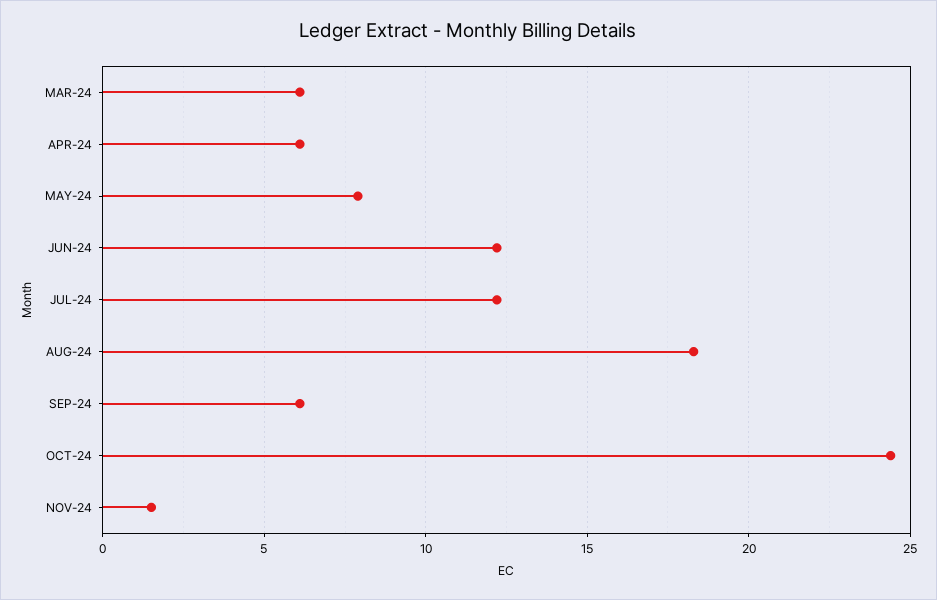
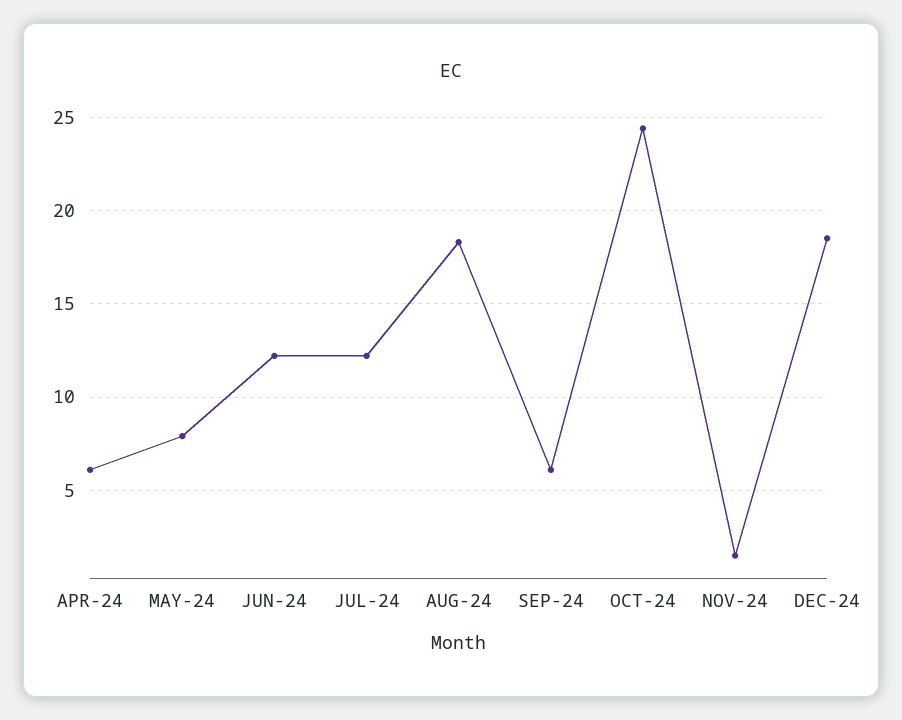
MAR-24: 6 -> none
DEC-24: none -> 18.5

